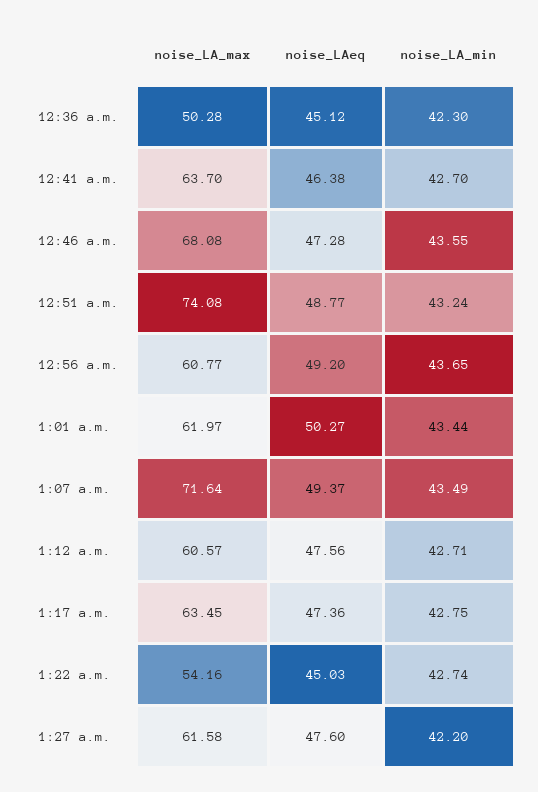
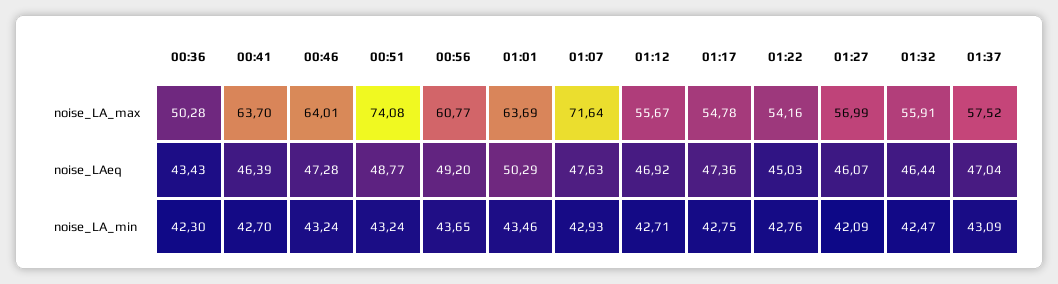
noise_LAeq, 12:36 a.m.: 45.12 -> 43.43
noise_LAeq, 12:41 a.m.: 46.38 -> 46.39
noise_LA_max, 12:46 a.m.: 68.08 -> 64.01
noise_LA_min, 12:46 a.m.: 43.55 -> 43.24
noise_LA_max, 1:01 a.m.: 61.97 -> 63.69
noise_LAeq, 1:01 a.m.: 50.27 -> 50.29
noise_LA_min, 1:01 a.m.: 43.44 -> 43.46
noise_LAeq, 1:07 a.m.: 49.37 -> 47.63
noise_LA_min, 1:07 a.m.: 43.49 -> 42.93
noise_LA_max, 1:12 a.m.: 60.57 -> 55.67
noise_LAeq, 1:12 a.m.: 47.56 -> 46.92
noise_LA_max, 1:17 a.m.: 63.45 -> 54.78
noise_LA_min, 1:22 a.m.: 42.74 -> 42.76
noise_LA_max, 1:27 a.m.: 61.58 -> 56.99
noise_LAeq, 1:27 a.m.: 47.6 -> 46.07
noise_LA_min, 1:27 a.m.: 42.2 -> 42.09
noise_LA_max, 01:32: none -> 55.91
noise_LA_max, 01:37: none -> 57.52
noise_LAeq, 01:32: none -> 46.44
noise_LAeq, 01:37: none -> 47.04
noise_LA_min, 01:32: none -> 42.47
noise_LA_min, 01:37: none -> 43.09

